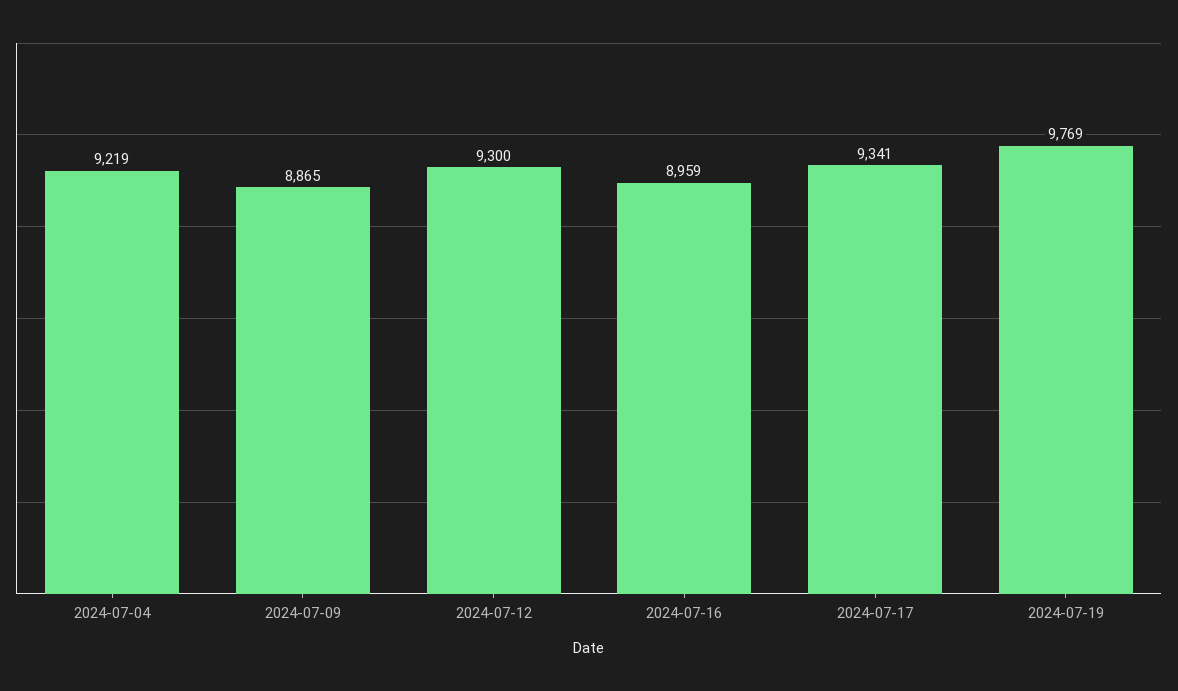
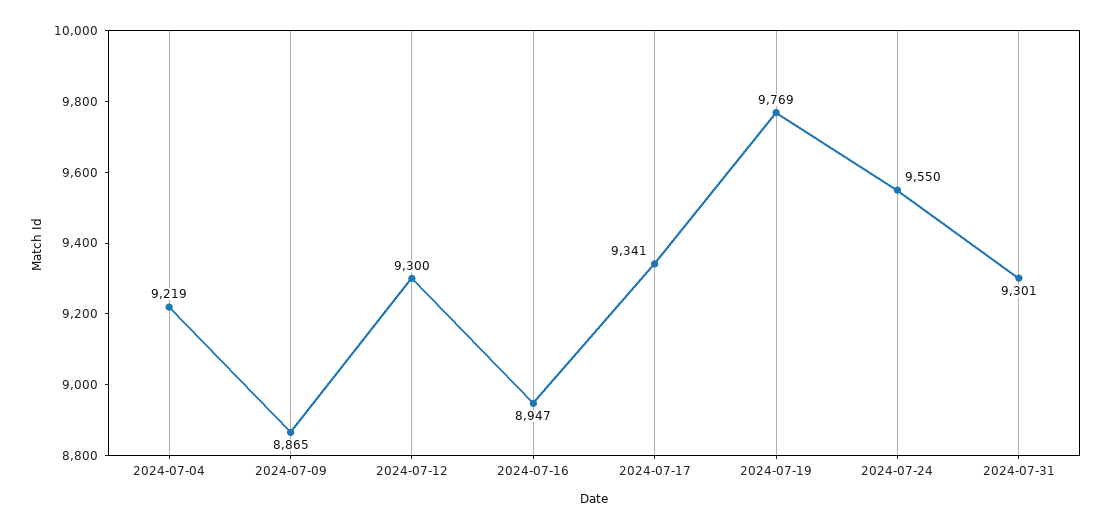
2024-07-16: 8959 -> 8947
2024-07-24: none -> 9550
2024-07-31: none -> 9301

